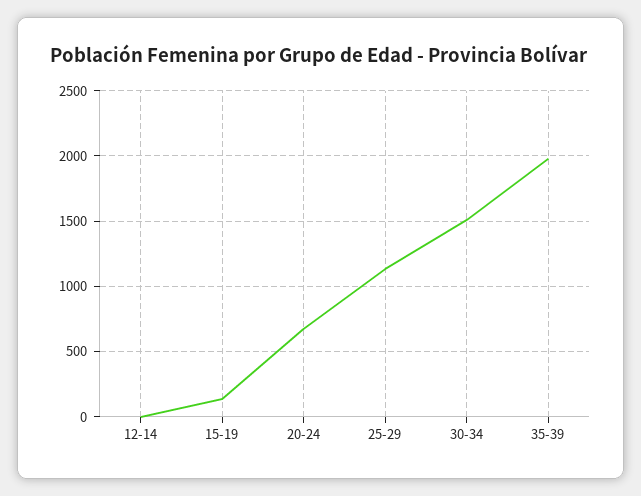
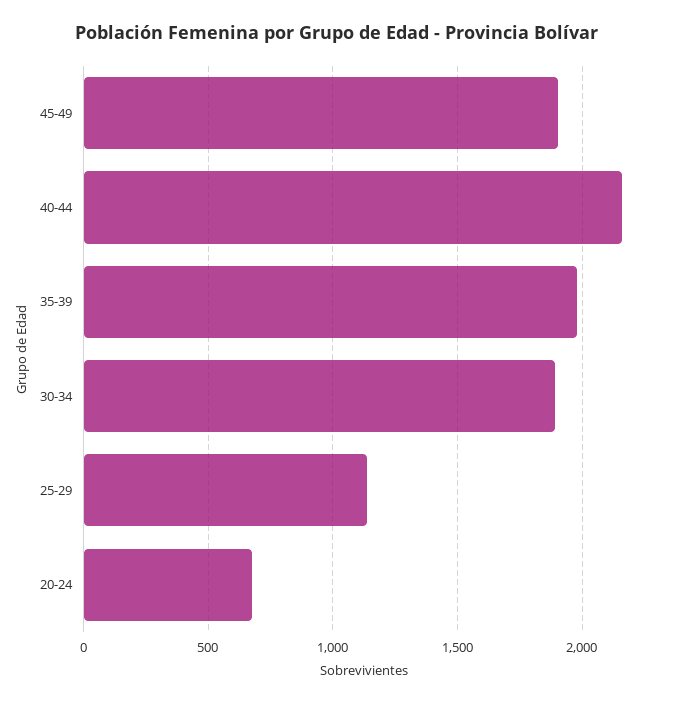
12-14: 0 -> none
15-19: 150 -> none
30-34: 1500 -> 1900
45-49: none -> 1900
40-44: none -> 2150

